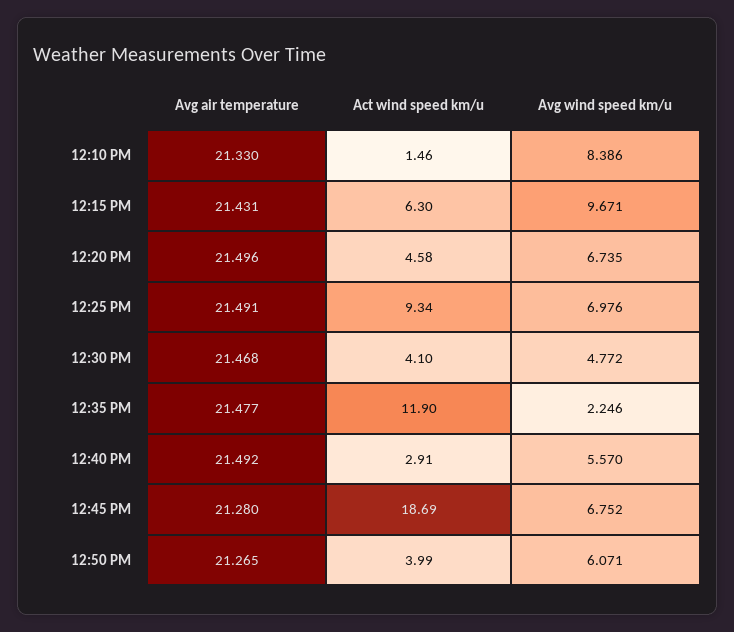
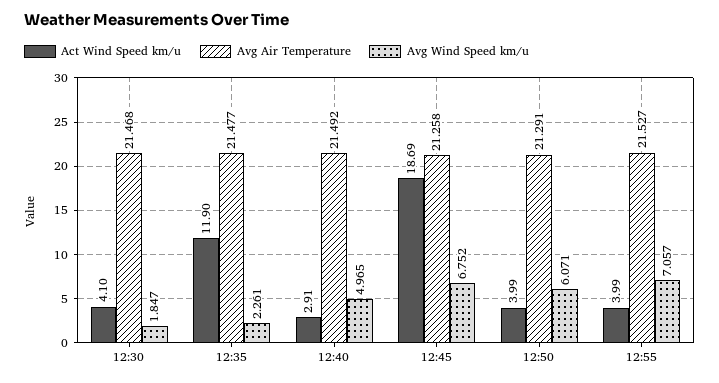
Avg air temperature, 12:10 PM: 21.33 -> none
Act wind speed km/u, 12:10 PM: 1.46 -> none
Avg wind speed km/u, 12:10 PM: 8.386 -> none
Avg air temperature, 12:15 PM: 21.431 -> none
Act wind speed km/u, 12:15 PM: 6.3 -> none
Avg wind speed km/u, 12:15 PM: 9.671 -> none
Avg air temperature, 12:20 PM: 21.496 -> none
Act wind speed km/u, 12:20 PM: 4.58 -> none
Avg wind speed km/u, 12:20 PM: 6.735 -> none
Avg air temperature, 12:25 PM: 21.491 -> none
Act wind speed km/u, 12:25 PM: 9.34 -> none
Avg wind speed km/u, 12:25 PM: 6.976 -> none
Avg wind speed km/u, 12:30 PM: 4.772 -> 1.847
Avg wind speed km/u, 12:35 PM: 2.246 -> 2.261
Avg wind speed km/u, 12:40 PM: 5.57 -> 4.965
Avg air temperature, 12:45 PM: 21.28 -> 21.258
Avg air temperature, 12:50 PM: 21.265 -> 21.291
Act wind speed km/u, 12:55: none -> 3.99
Avg air temperature, 12:55: none -> 21.527
Avg wind speed km/u, 12:55: none -> 7.057

